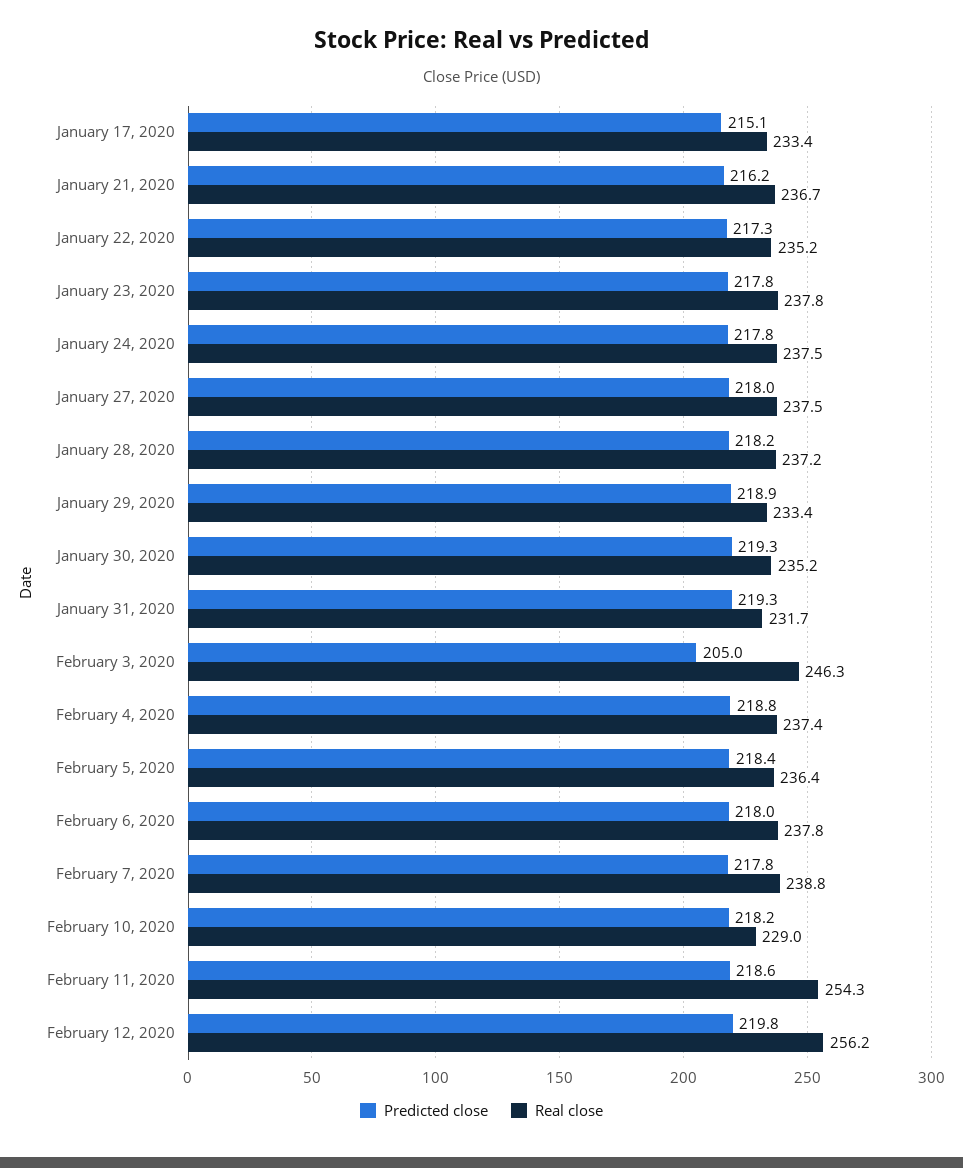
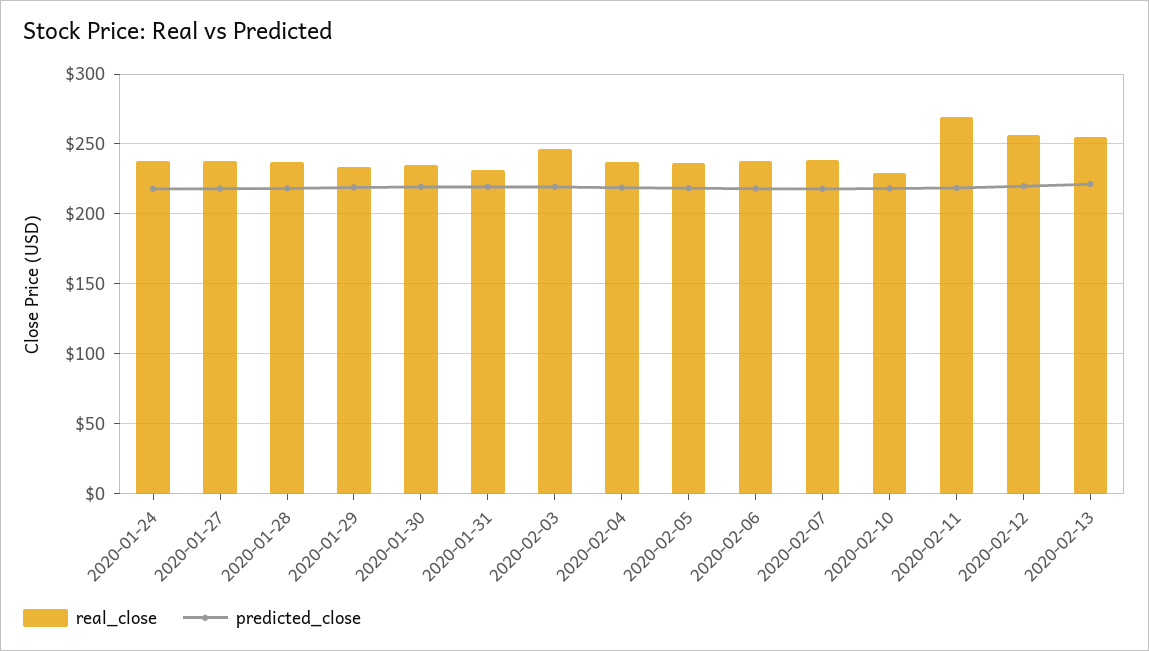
Predicted close, January 17, 2020: 215.1 -> none
Real close, January 17, 2020: 233.4 -> none
Predicted close, January 21, 2020: 216.2 -> none
Real close, January 21, 2020: 236.7 -> none
Predicted close, January 22, 2020: 217.3 -> none
Real close, January 22, 2020: 235.2 -> none
Predicted close, January 23, 2020: 217.8 -> none
Real close, January 23, 2020: 237.8 -> none
Predicted close, February 3, 2020: 205 -> 220
Real close, February 11, 2020: 254.3 -> 270
Real close, 2020-02-13: none -> 255
Predicted close, 2020-02-13: none -> 220

